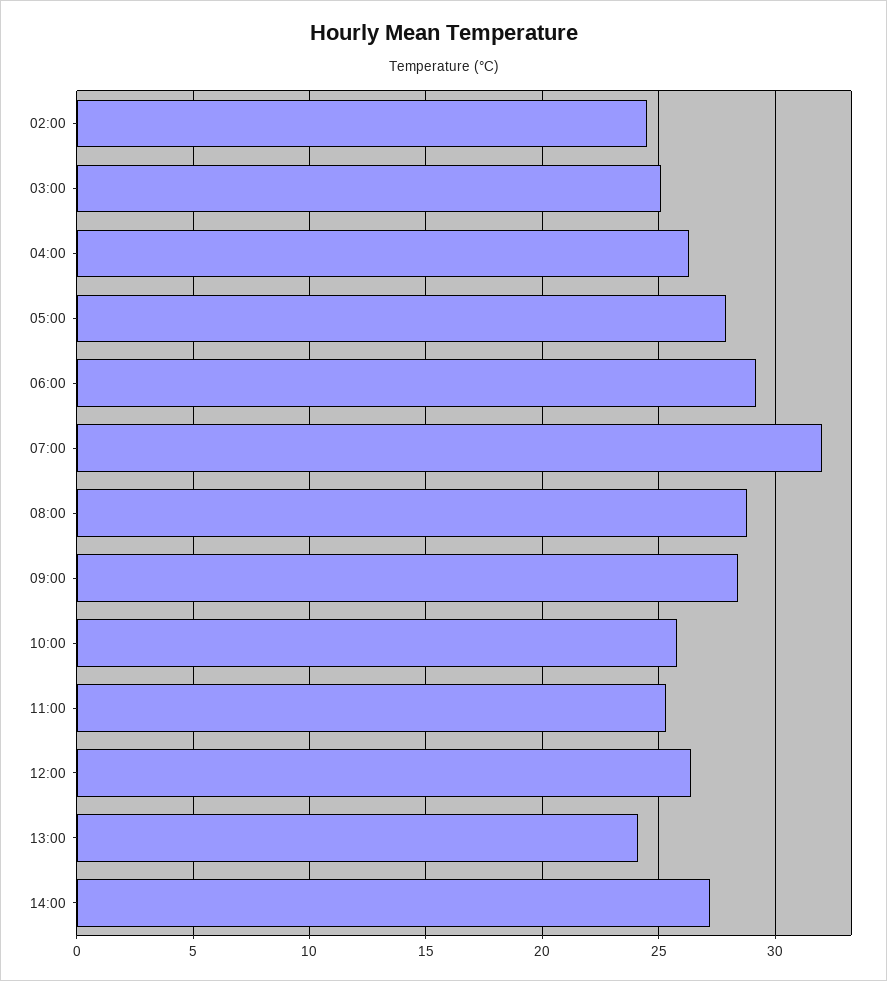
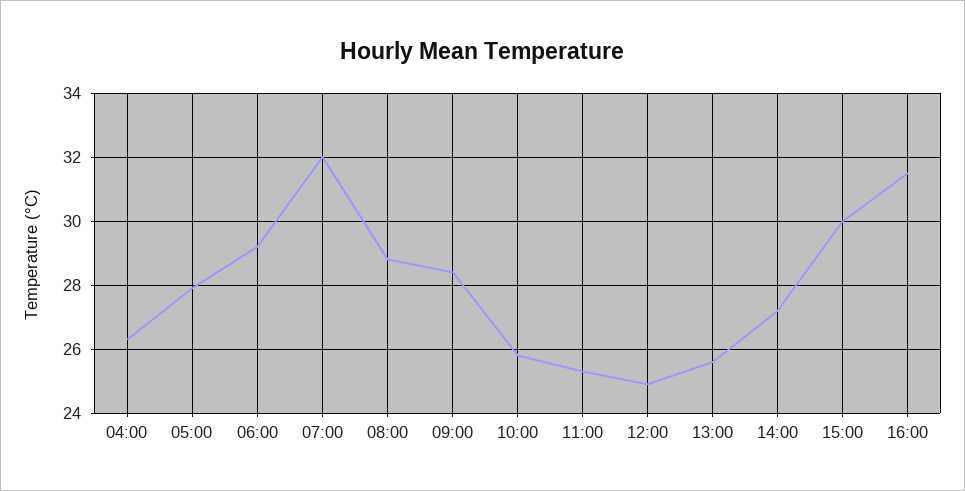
02:00: 24.5 -> none
03:00: 25 -> none
12:00: 26.5 -> 25
13:00: 24 -> 25.5
15:00: none -> 30
16:00: none -> 31.5

